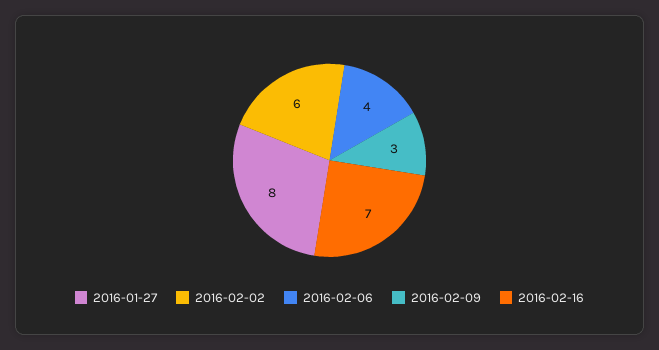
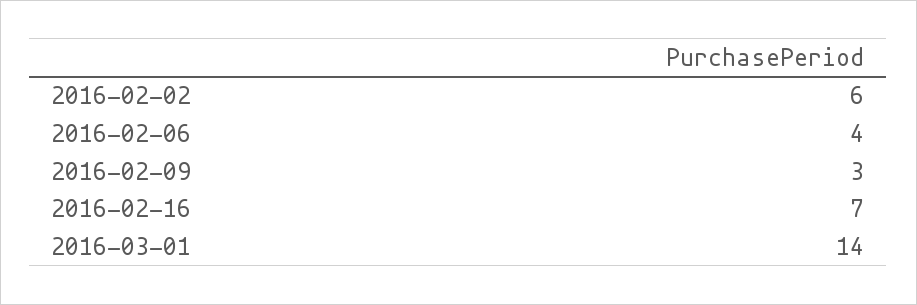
2016-01-27: 8 -> none
2016-03-01: none -> 14

